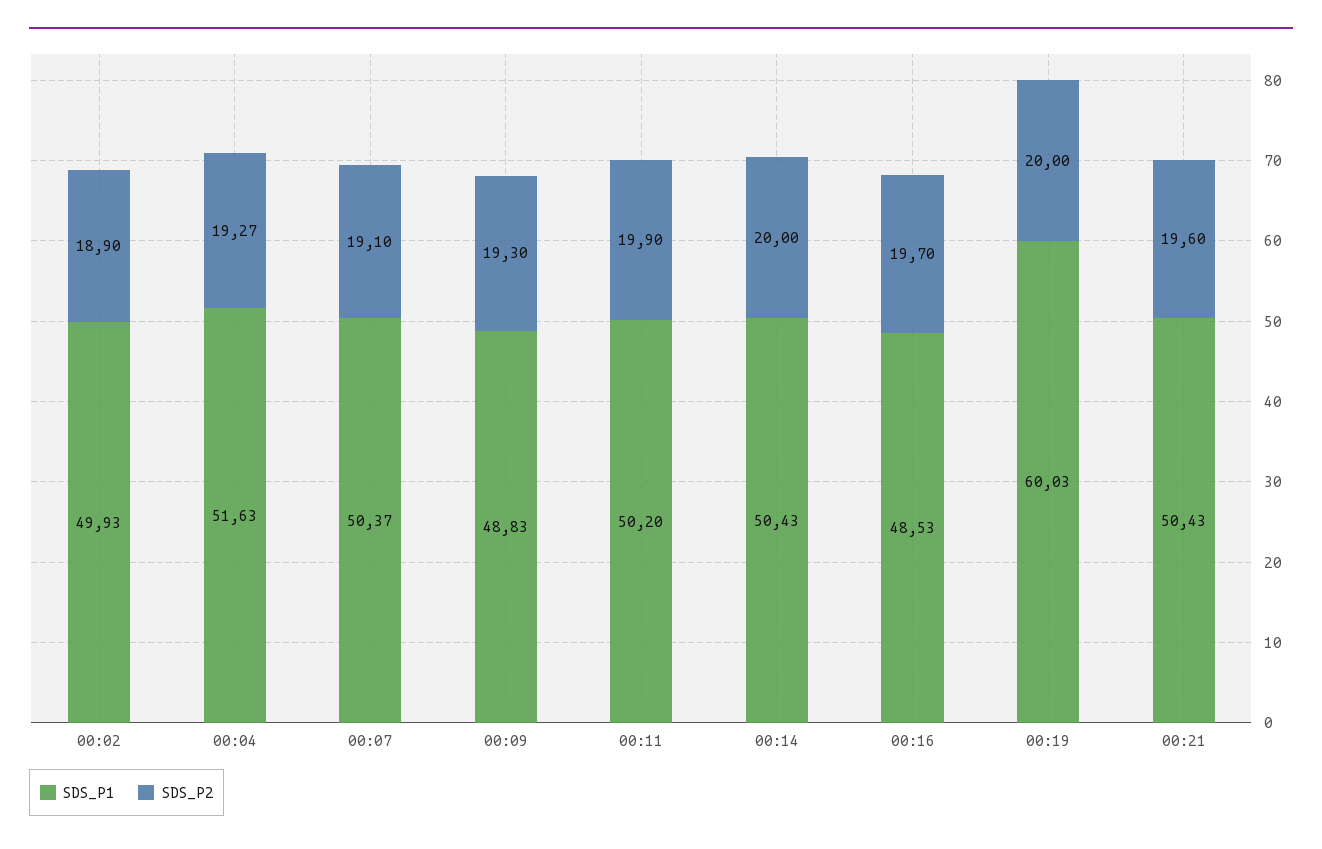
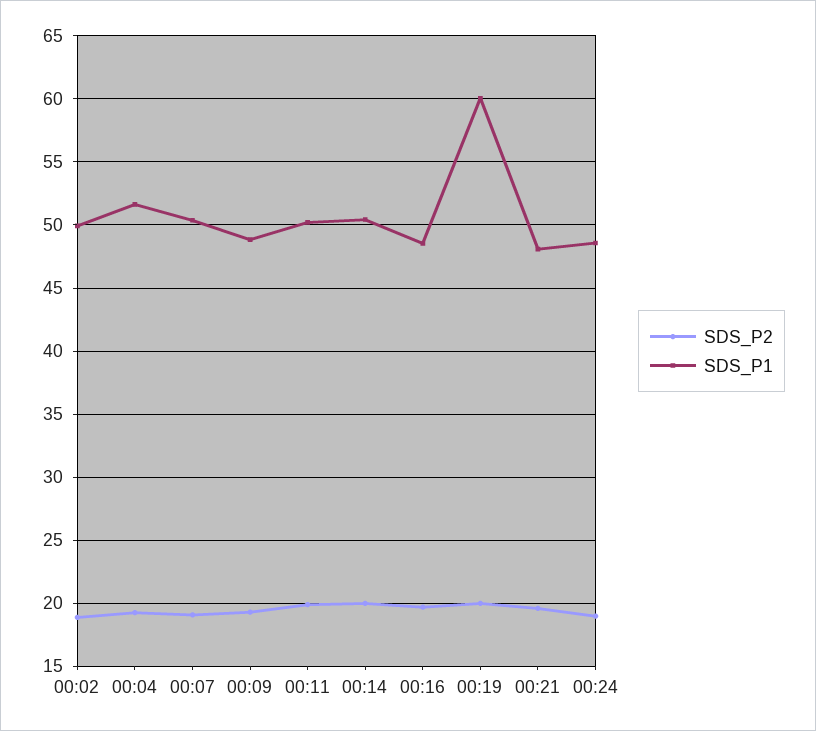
SDS_P1, 00:21: 50.43 -> 48
SDS_P2, 00:24: none -> 19
SDS_P1, 00:24: none -> 48.5

